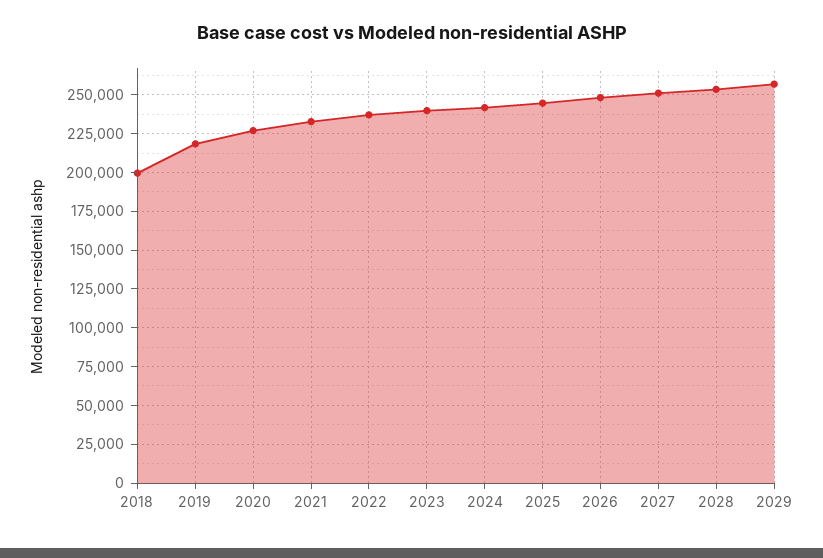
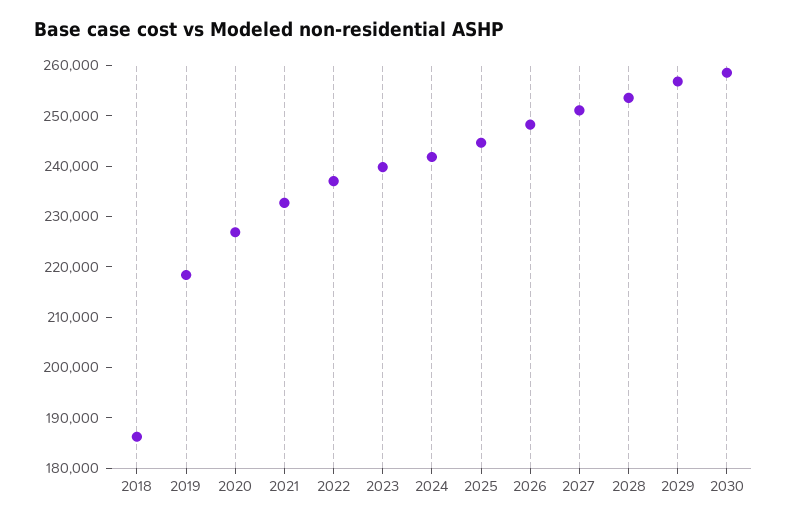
2018: 200000 -> 186000
2030: none -> 258000

